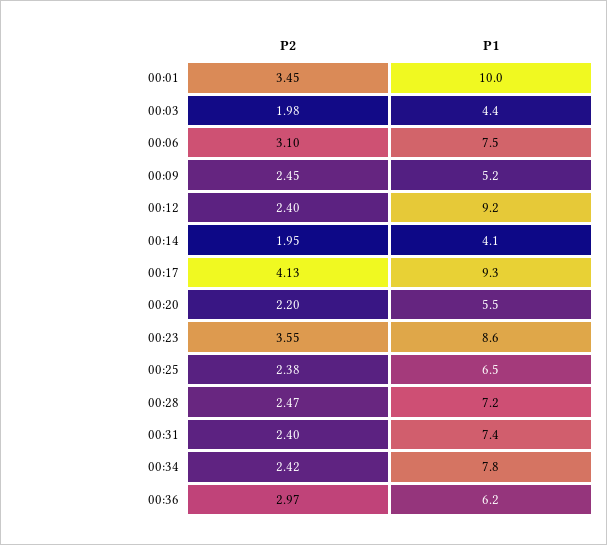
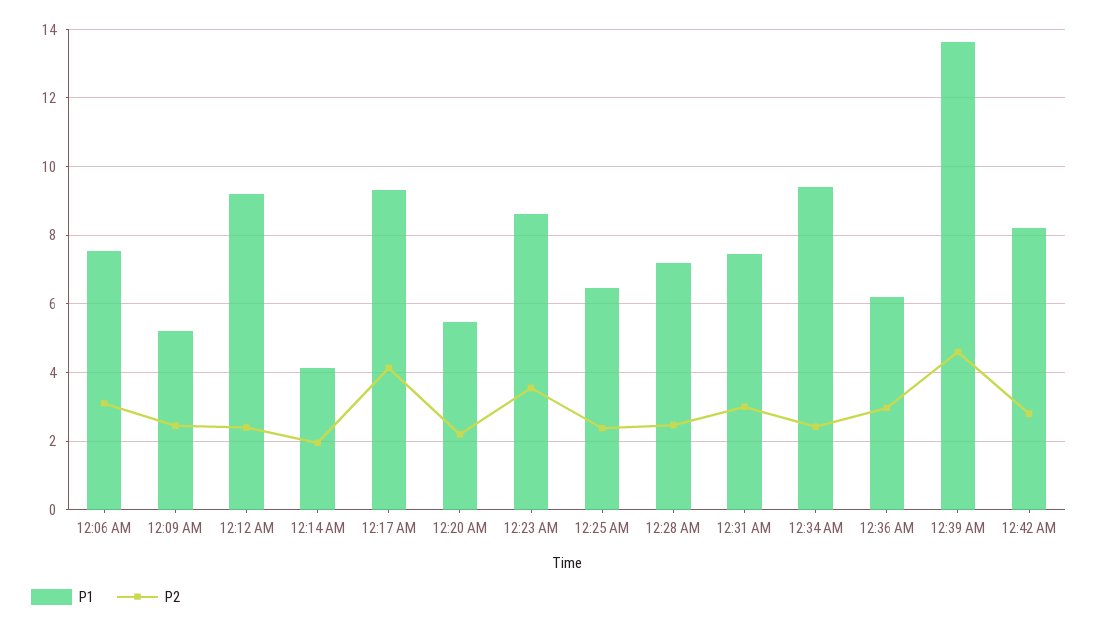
P2, 00:01: 3.45 -> none
P1, 00:01: 10 -> none
P2, 00:03: 1.98 -> none
P1, 00:03: 4.4 -> none
P2, 00:31: 2.4 -> 3
P1, 00:34: 7.8 -> 9.4
P1, 12:39 AM: none -> 13.6
P2, 12:39 AM: none -> 4.6
P1, 12:42 AM: none -> 8.2
P2, 12:42 AM: none -> 2.8

